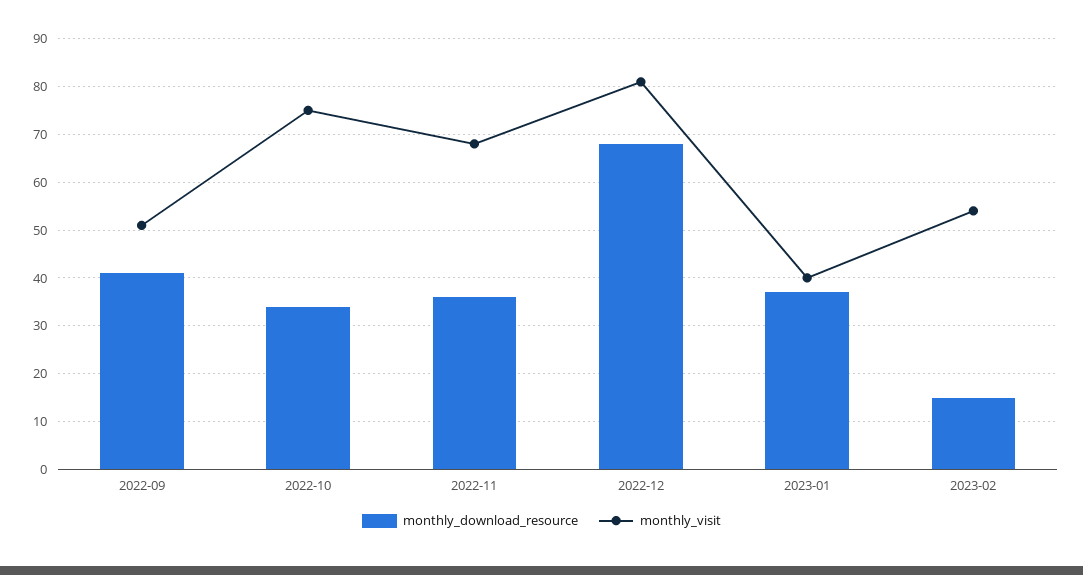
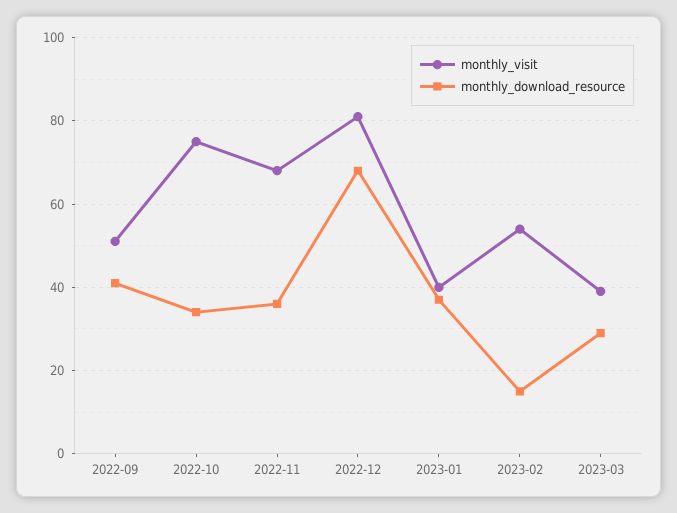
monthly_visit, 2023-03: none -> 40
monthly_download_resource, 2023-03: none -> 30

